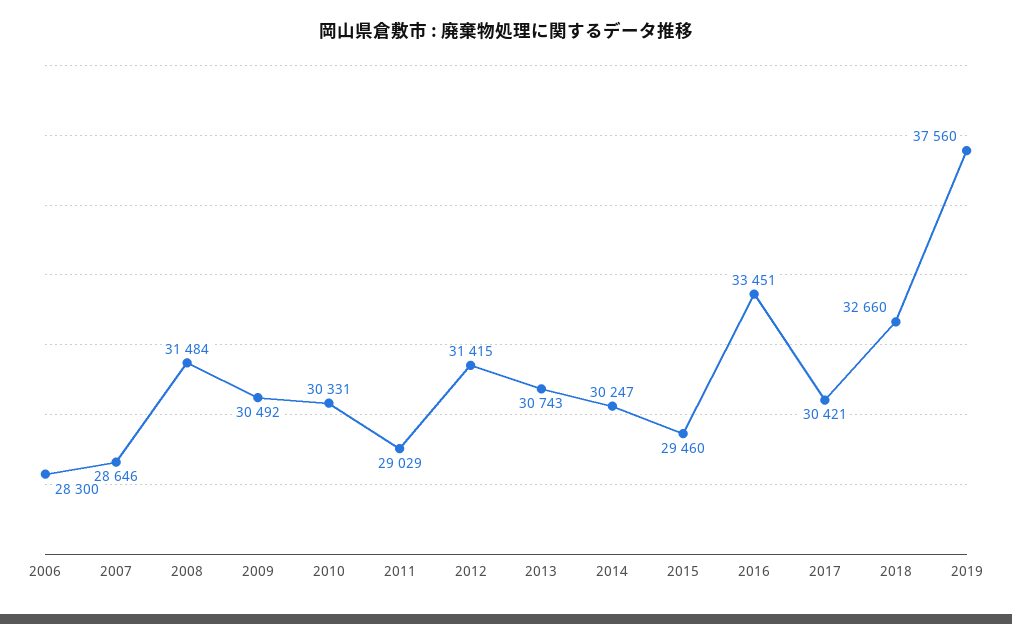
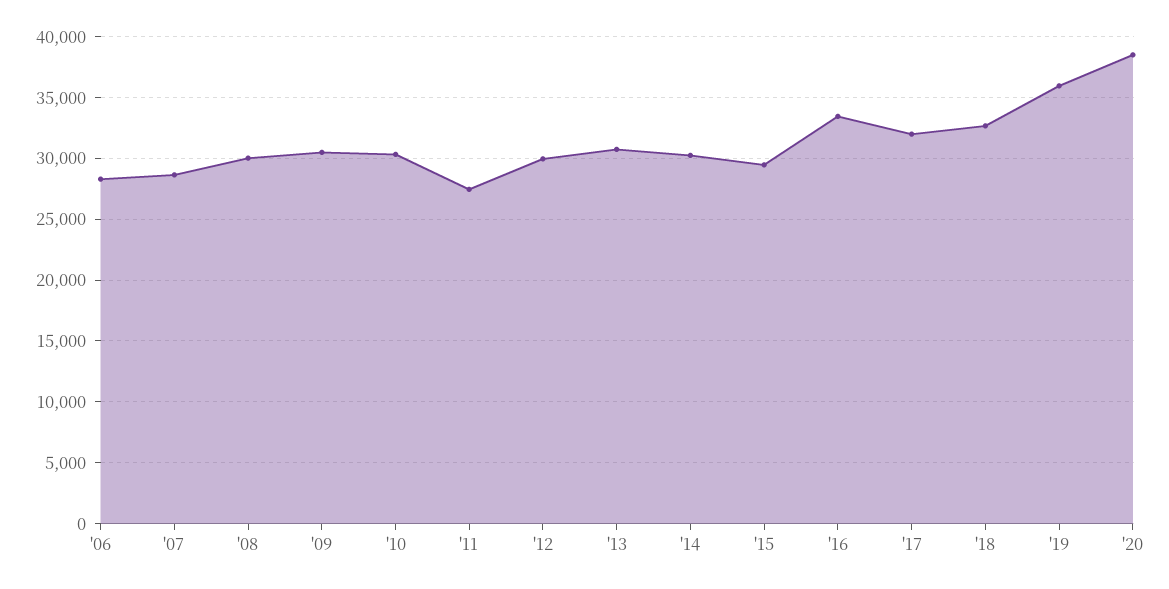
2008: 31484 -> 30000
2011: 29029 -> 27500
2012: 31415 -> 30000
2017: 30421 -> 32000
2019: 37560 -> 36000
'20: none -> 38500

